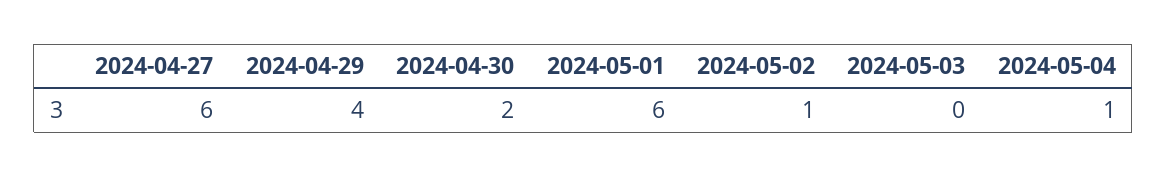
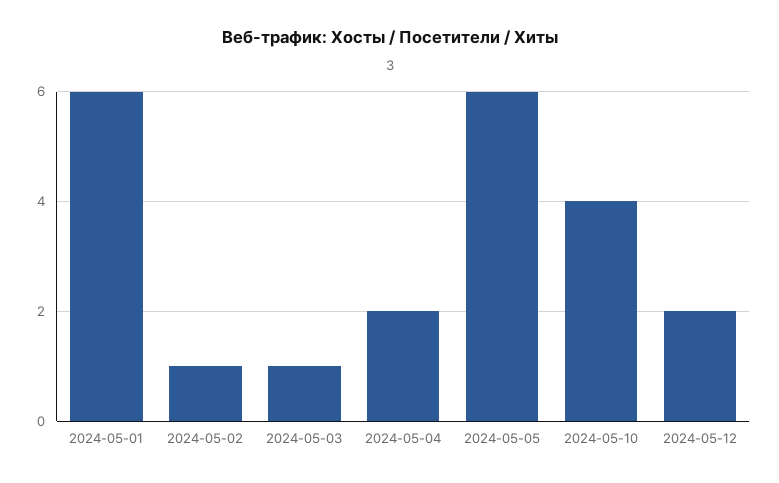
2024-04-27: 6 -> none
2024-04-29: 4 -> none
2024-04-30: 2 -> none
2024-05-03: 0 -> 1
2024-05-04: 1 -> 2
2024-05-05: none -> 6
2024-05-10: none -> 4
2024-05-12: none -> 2

